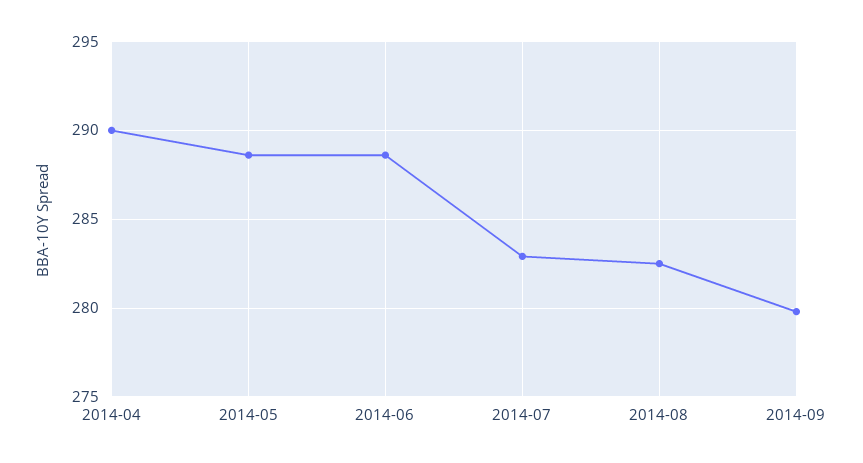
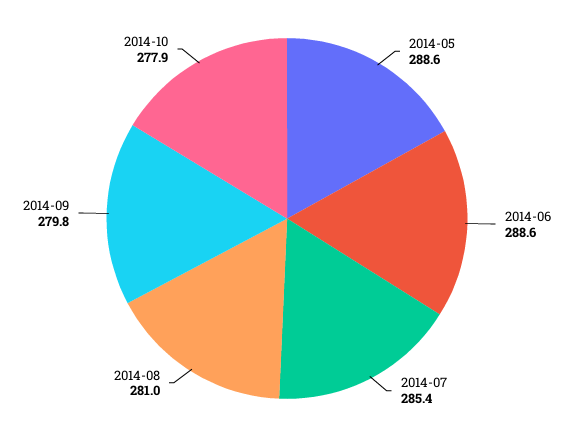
2014-04: 290 -> none
2014-07: 283 -> 285.4
2014-08: 282.5 -> 281
2014-10: none -> 277.9

